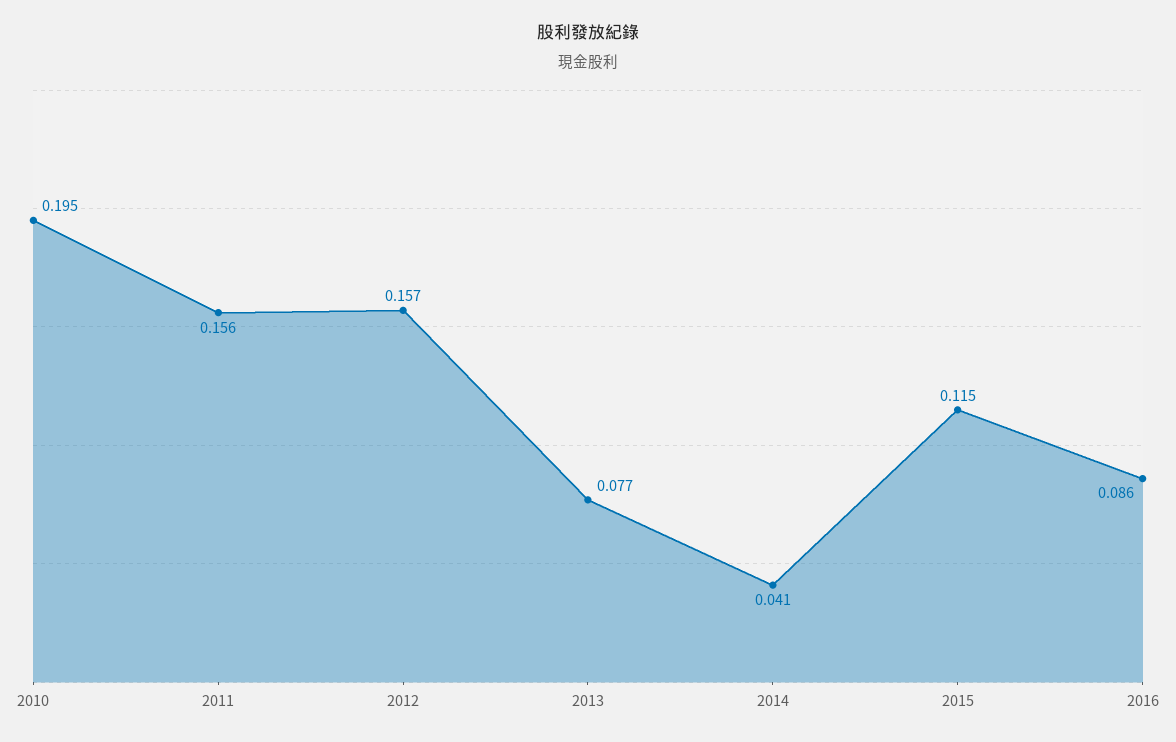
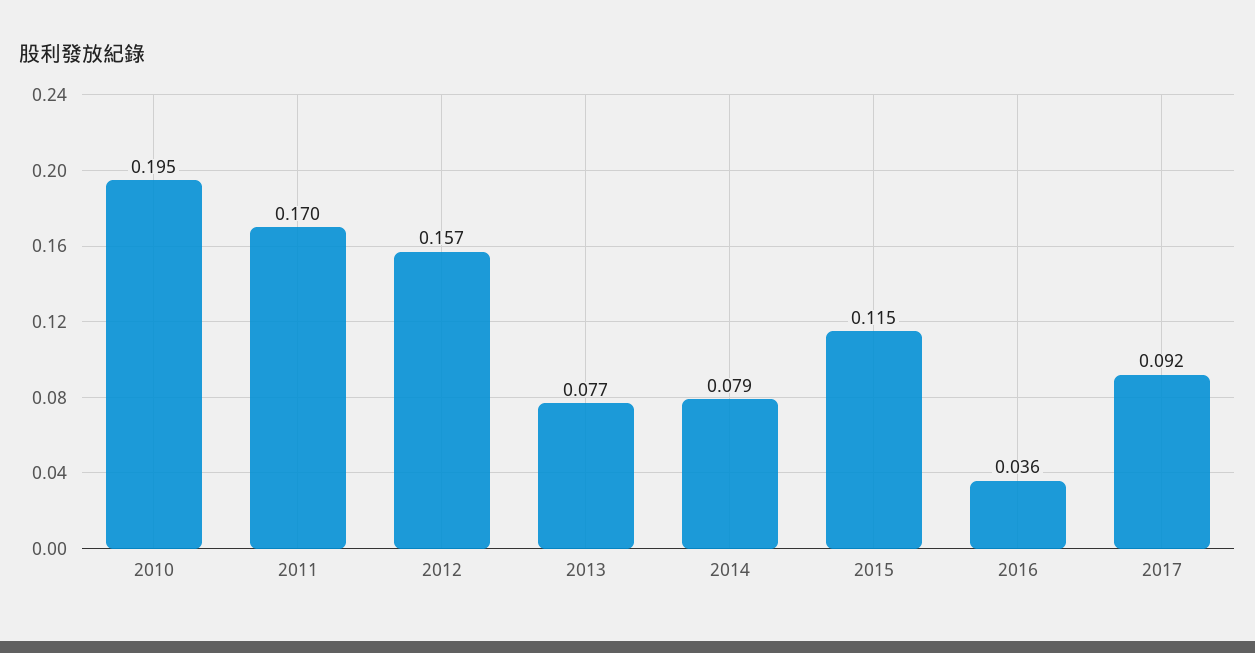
2011: 0.156 -> 0.17
2014: 0.041 -> 0.079
2016: 0.086 -> 0.036
2017: none -> 0.092

